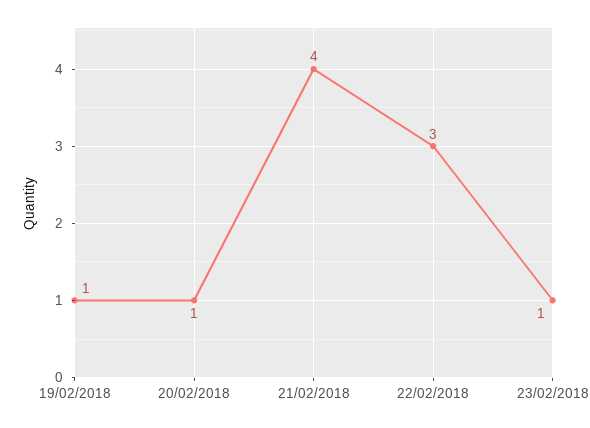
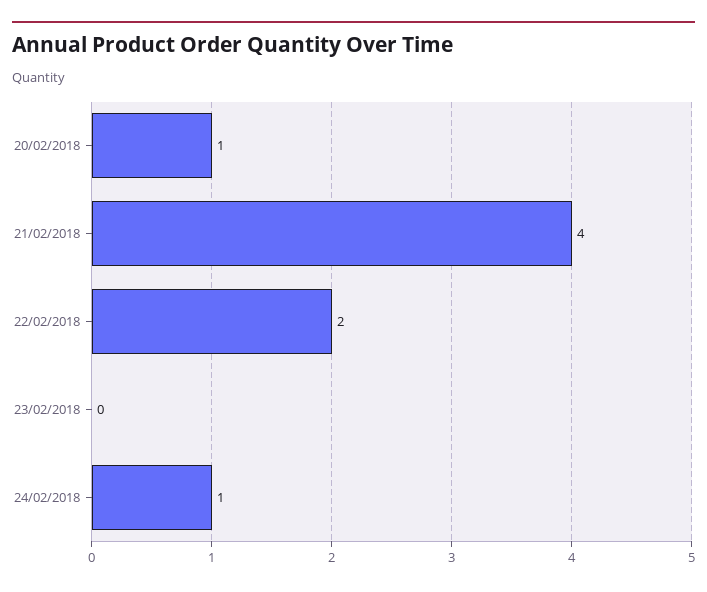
19/02/2018: 1 -> none
22/02/2018: 3 -> 2
23/02/2018: 1 -> 0
24/02/2018: none -> 1

